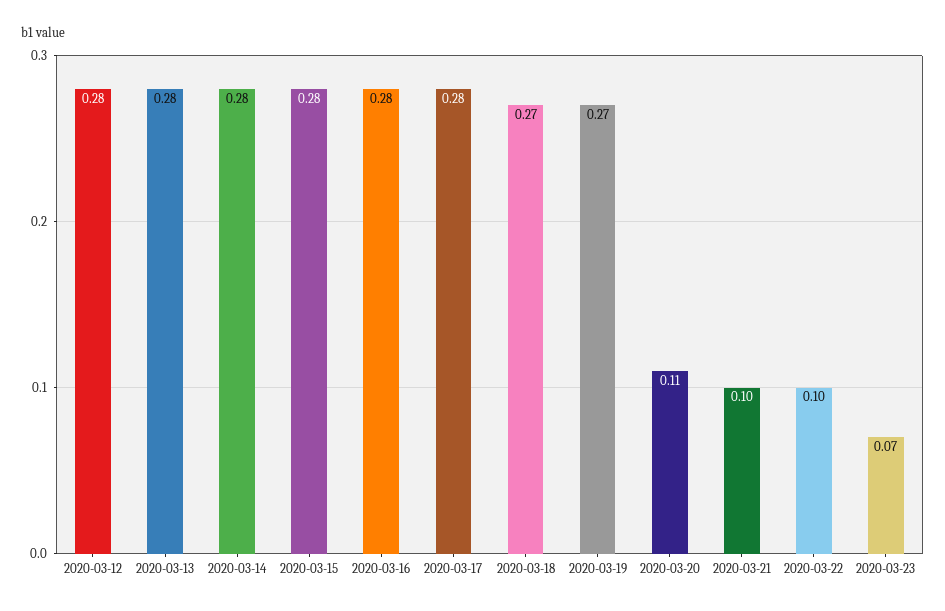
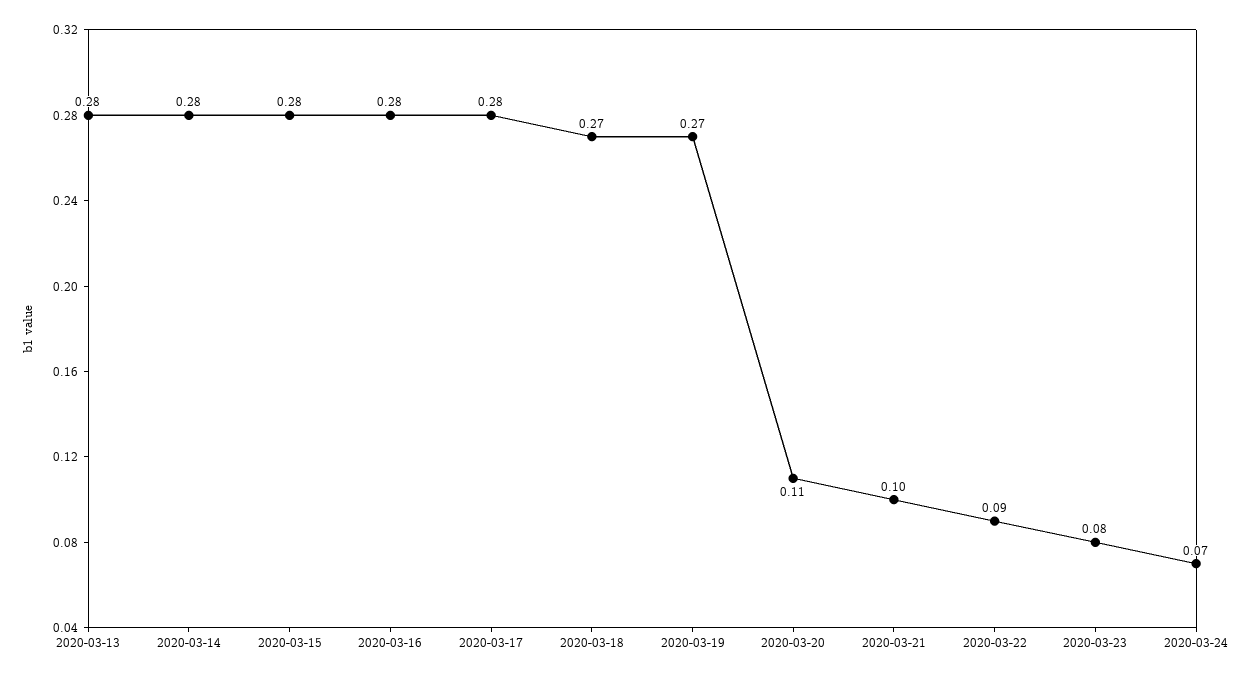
2020-03-12: 0.28 -> none
2020-03-22: 0.1 -> 0.09
2020-03-23: 0.07 -> 0.08
2020-03-24: none -> 0.07

